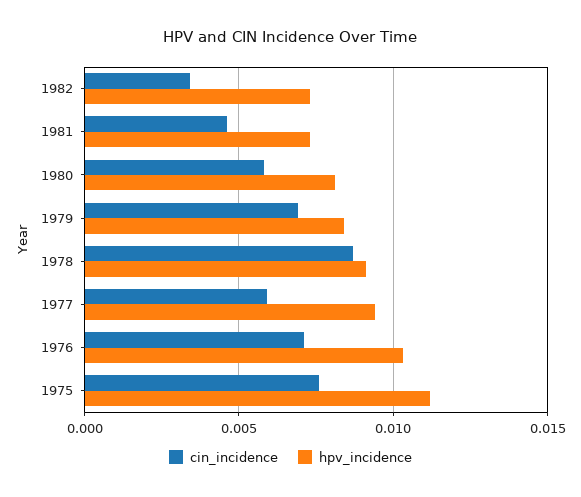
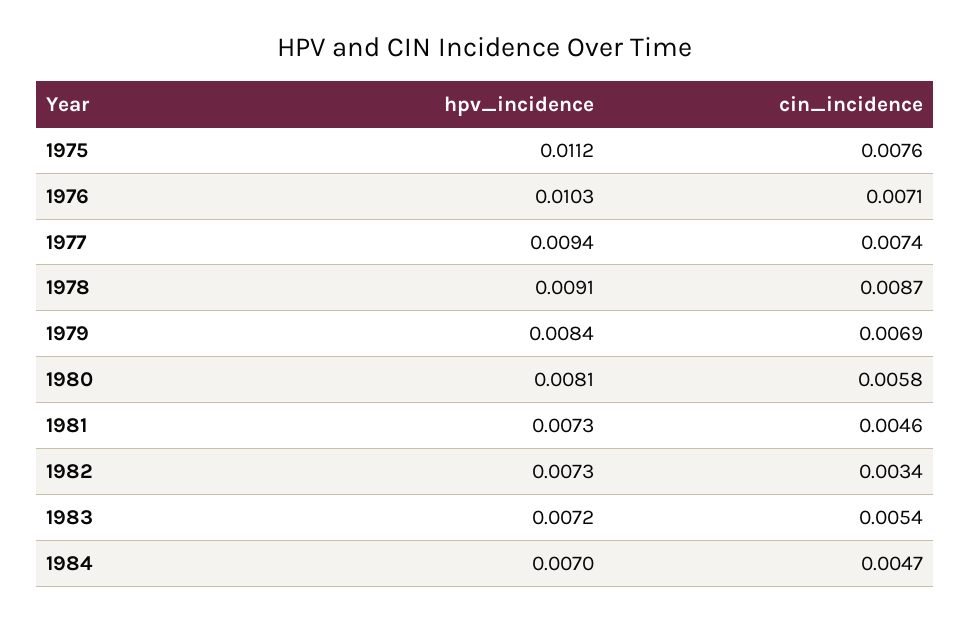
cin_incidence, 1977: 0.006 -> 0.0074
hpv_incidence, 1983: none -> 0.0072
cin_incidence, 1983: none -> 0.0054
hpv_incidence, 1984: none -> 0.007
cin_incidence, 1984: none -> 0.0047

